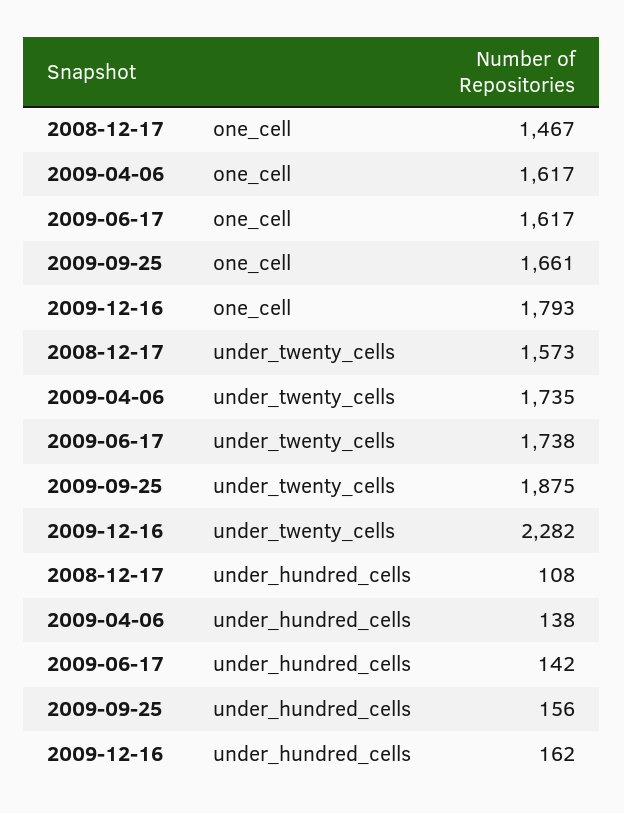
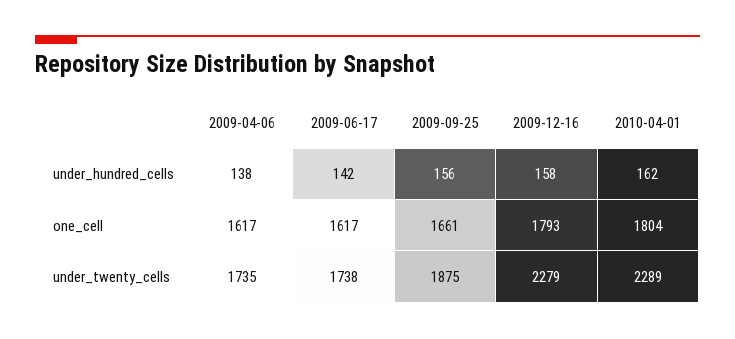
2008-12-17, one_cell: 1467 -> none
2008-12-17, under_twenty_cells: 1573 -> none
2009-12-16, under_twenty_cells: 2282 -> 2279
2008-12-17, under_hundred_cells: 108 -> none
2009-12-16, under_hundred_cells: 162 -> 158
2010-04-01, under_hundred_cells: none -> 162
2010-04-01, one_cell: none -> 1804
2010-04-01, under_twenty_cells: none -> 2289

